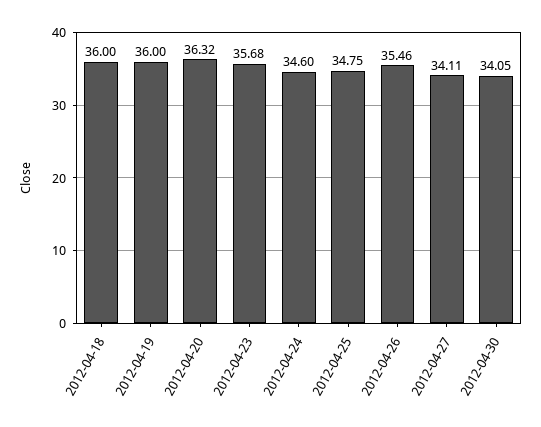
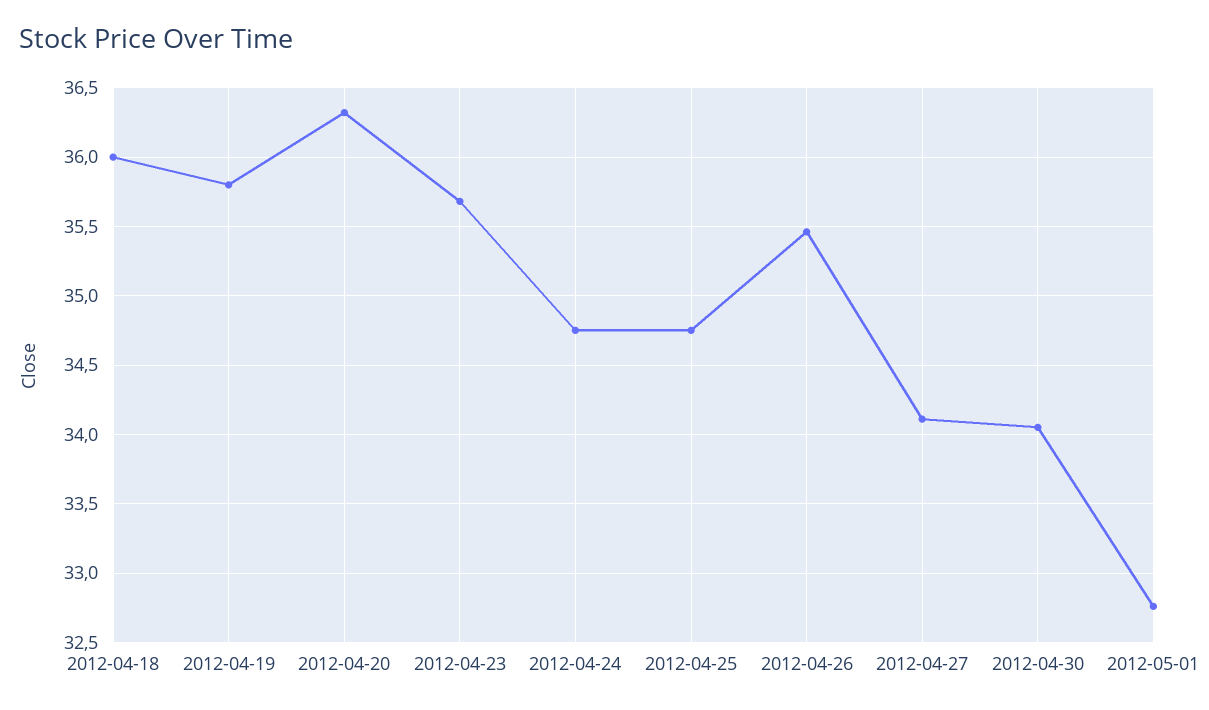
2012-04-19: 36 -> 35.8
2012-04-24: 34.6 -> 34.75
2012-05-01: none -> 32.75

